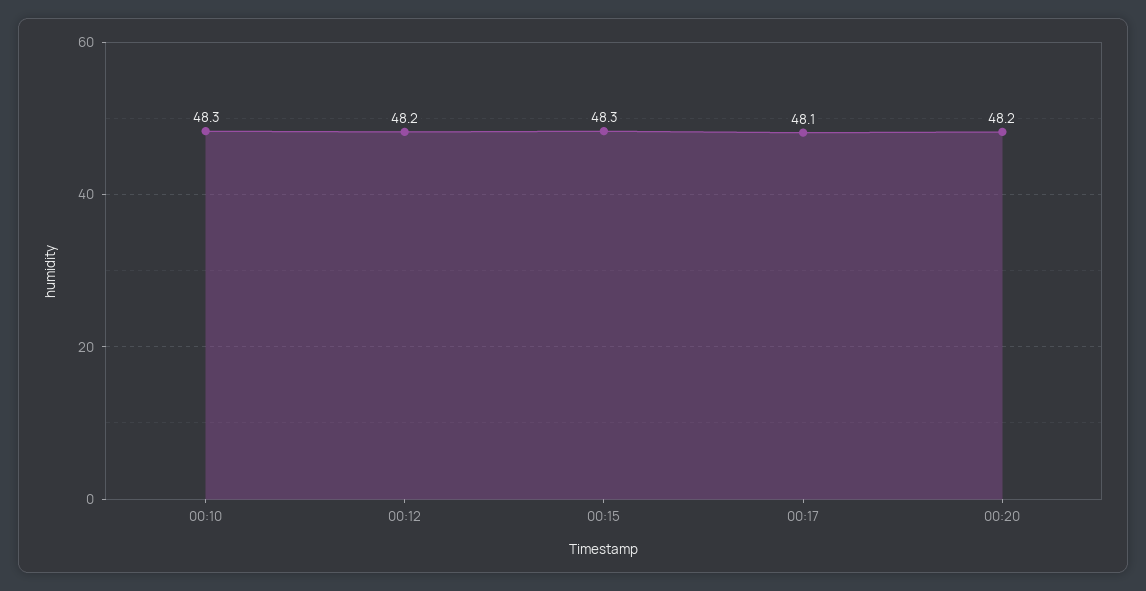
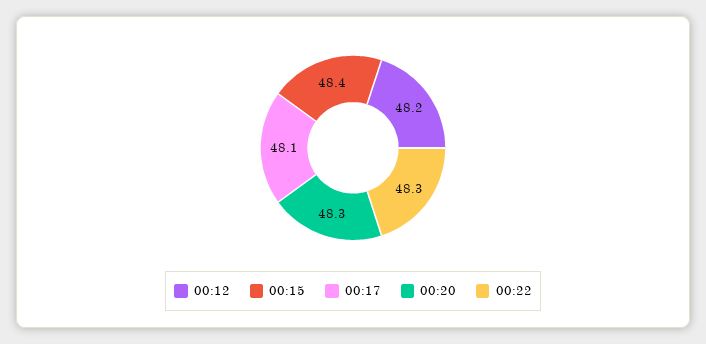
00:10: 48.3 -> none
00:15: 48.3 -> 48.4
00:20: 48.2 -> 48.3
00:22: none -> 48.3

